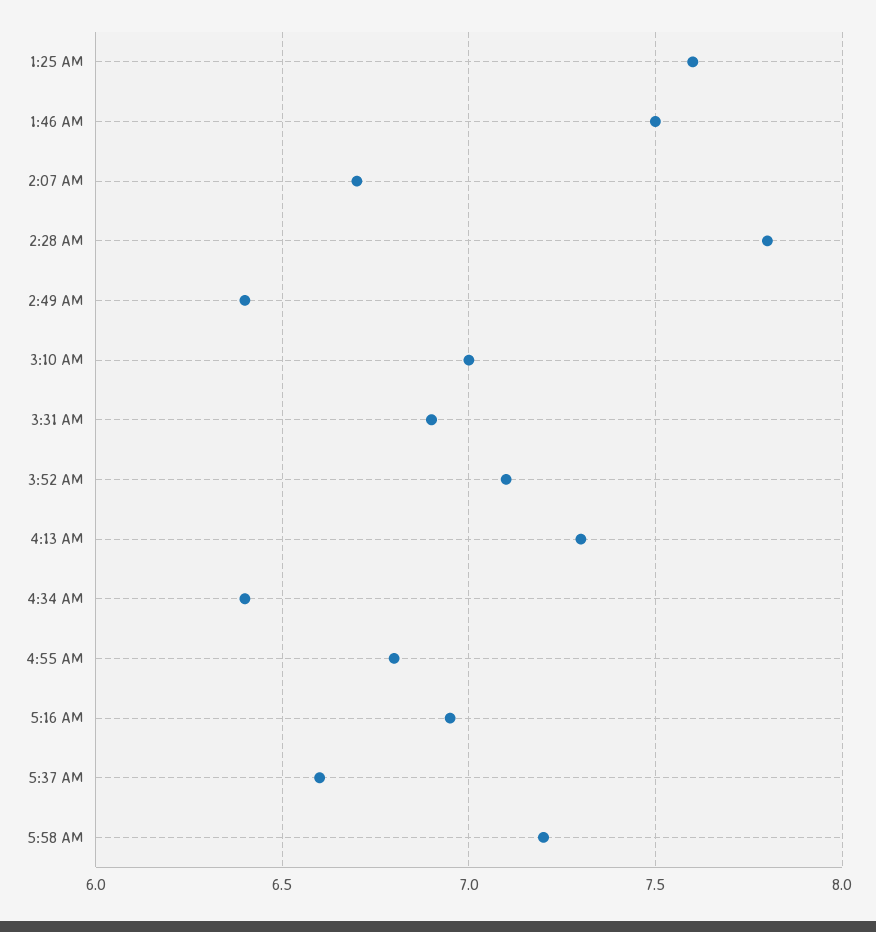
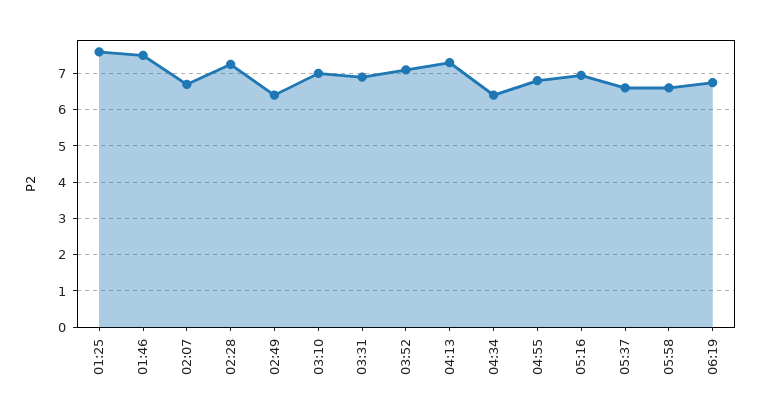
2:28 AM: 7.8 -> 7.2
5:58 AM: 7.2 -> 6.6
06:19: none -> 6.8

